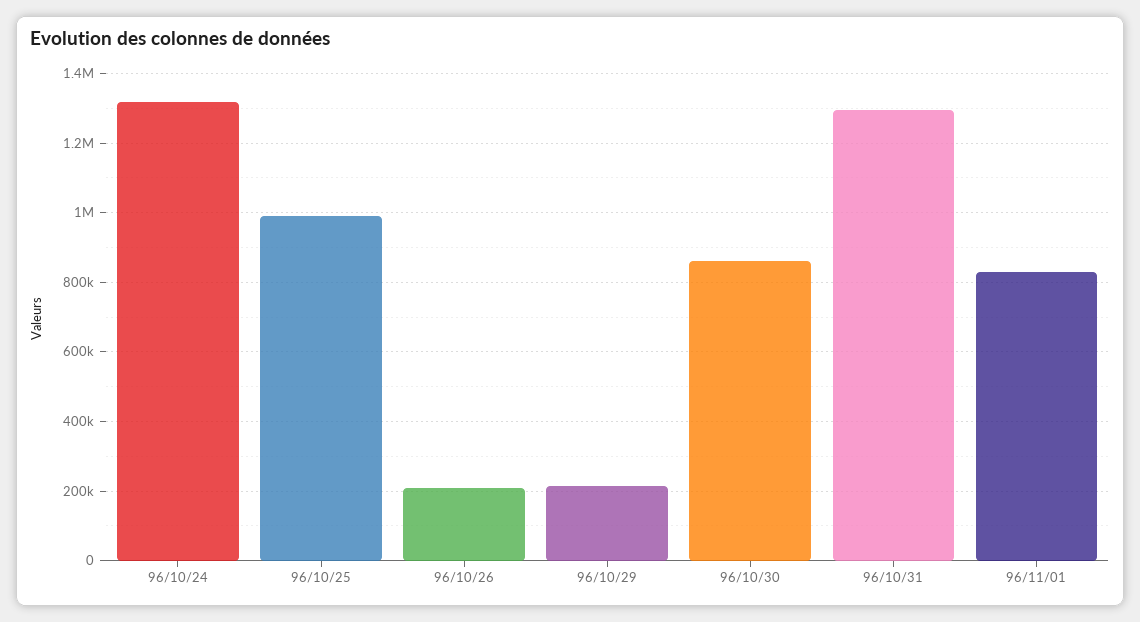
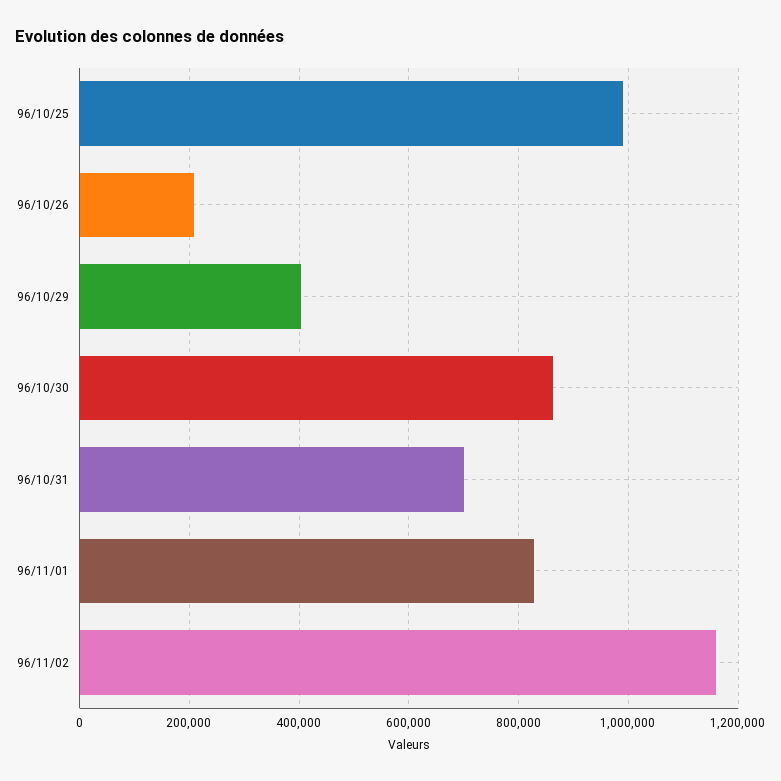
96/10/24: 1320000 -> none
96/10/29: 220000 -> 400000
96/10/31: 1300000 -> 700000
96/11/02: none -> 1160000

